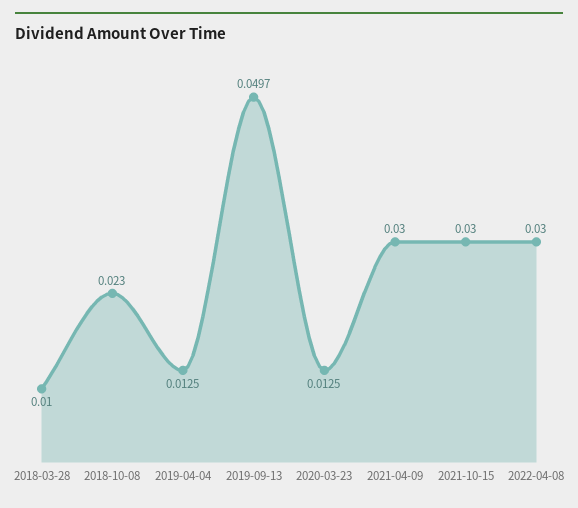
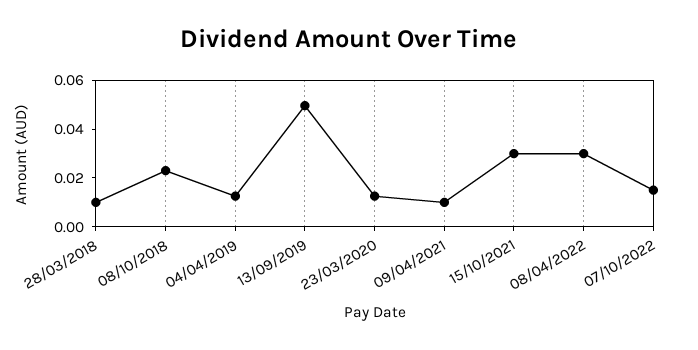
2021-04-09: 0.03 -> 0.01
07/10/2022: none -> 0.015

